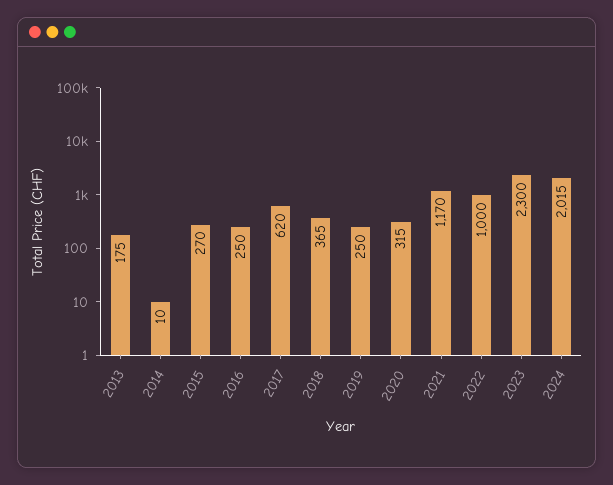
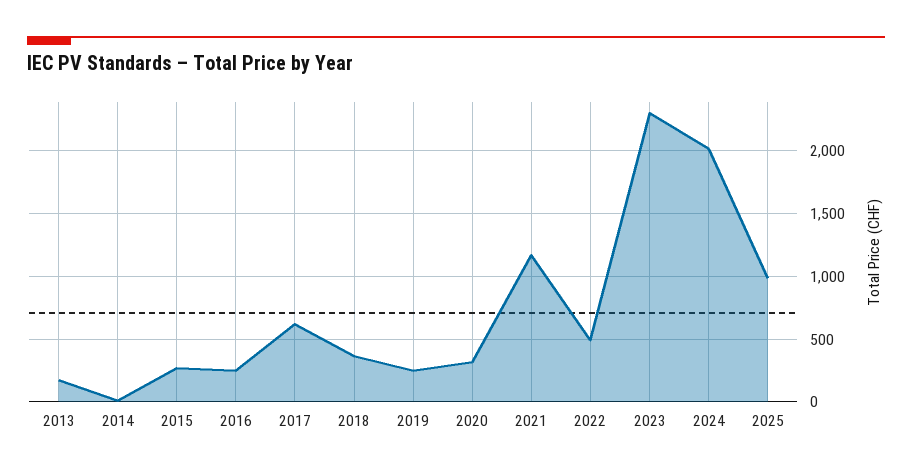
2022: 1000 -> 500
2025: none -> 1000

